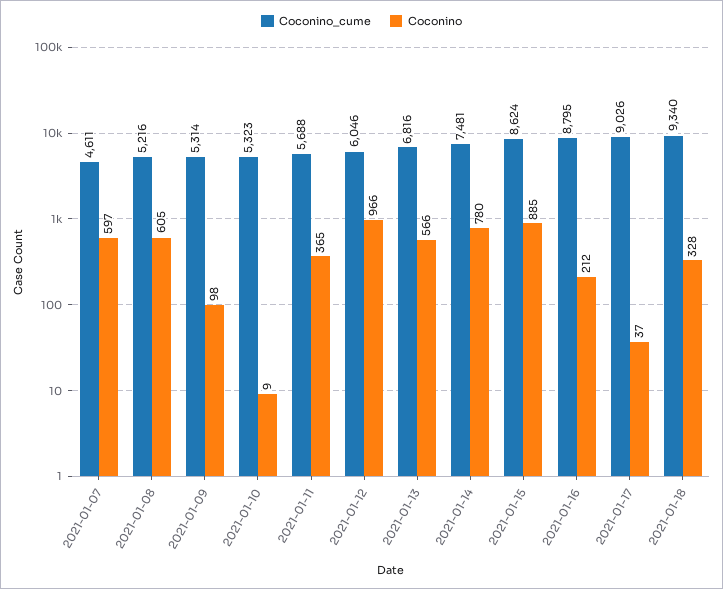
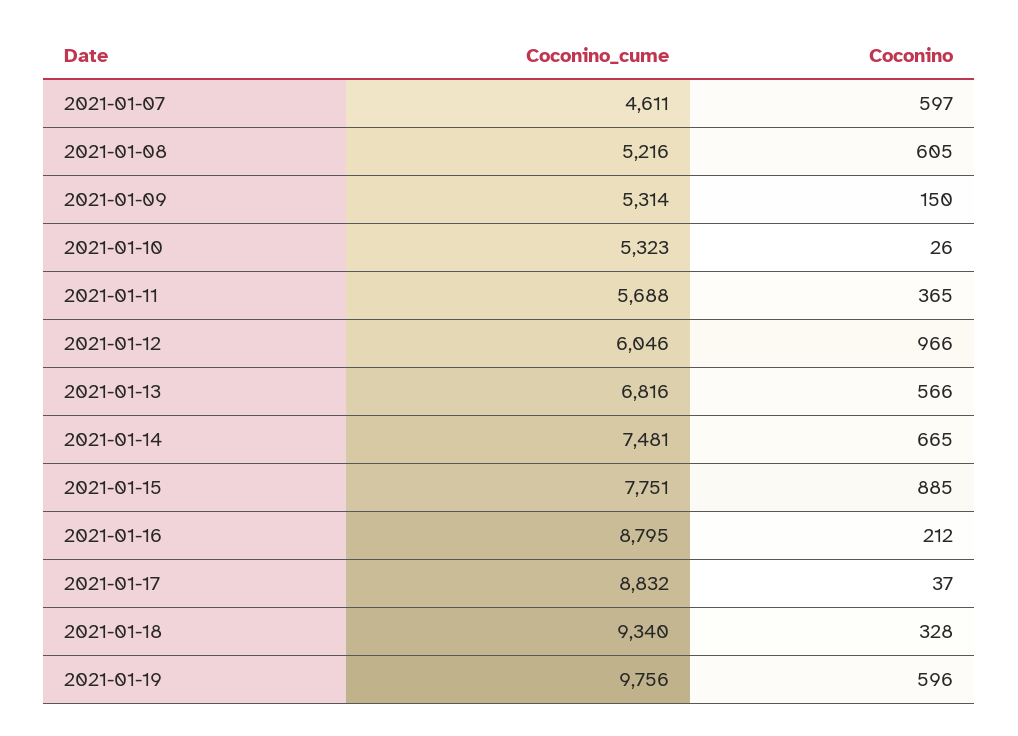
Coconino, 2021-01-09: 98 -> 150
Coconino, 2021-01-10: 9 -> 26
Coconino, 2021-01-14: 780 -> 665
Coconino_cume, 2021-01-15: 8624 -> 7751
Coconino_cume, 2021-01-17: 9026 -> 8832
Coconino_cume, 2021-01-19: none -> 9756
Coconino, 2021-01-19: none -> 596

